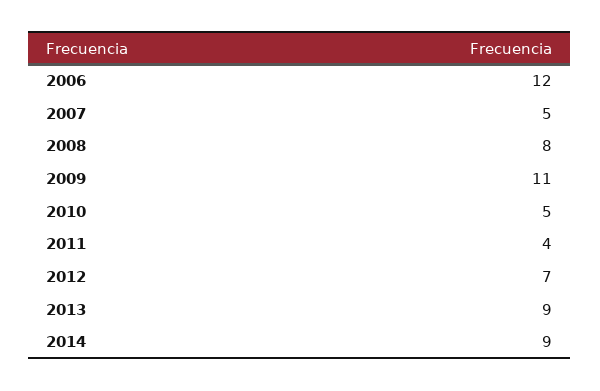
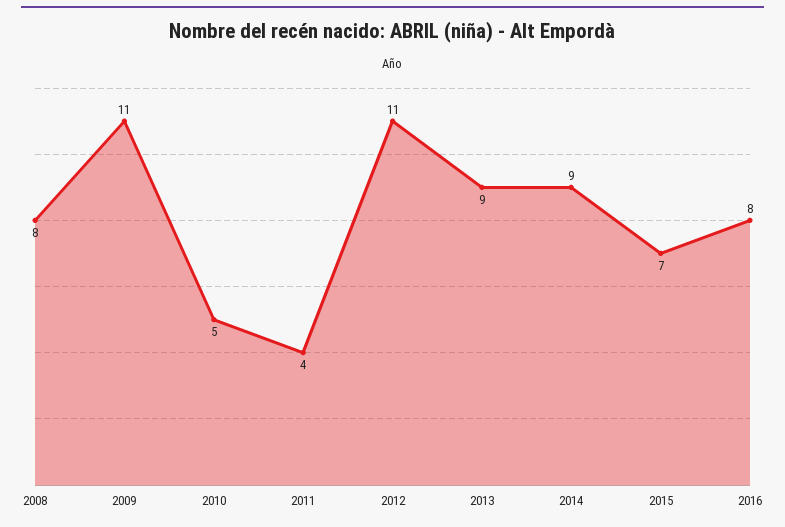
2006: 12 -> none
2007: 5 -> none
2012: 7 -> 11
2015: none -> 7
2016: none -> 8

